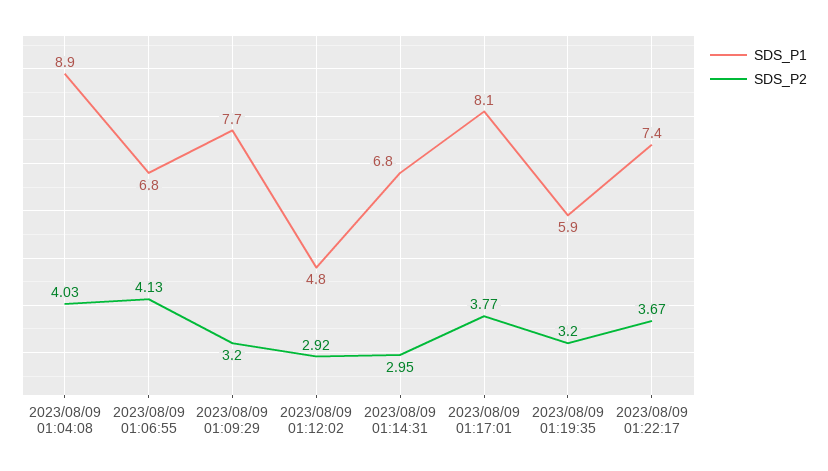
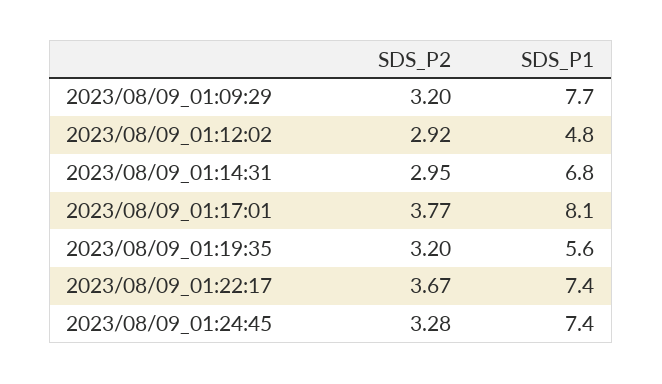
SDS_P1, 2023/08/09 01:04:08: 8.9 -> none
SDS_P2, 2023/08/09 01:04:08: 4.03 -> none
SDS_P1, 2023/08/09 01:06:55: 6.8 -> none
SDS_P2, 2023/08/09 01:06:55: 4.13 -> none
SDS_P1, 2023/08/09 01:19:35: 5.9 -> 5.6
SDS_P2, 2023/08/09_01:24:45: none -> 3.28
SDS_P1, 2023/08/09_01:24:45: none -> 7.4

